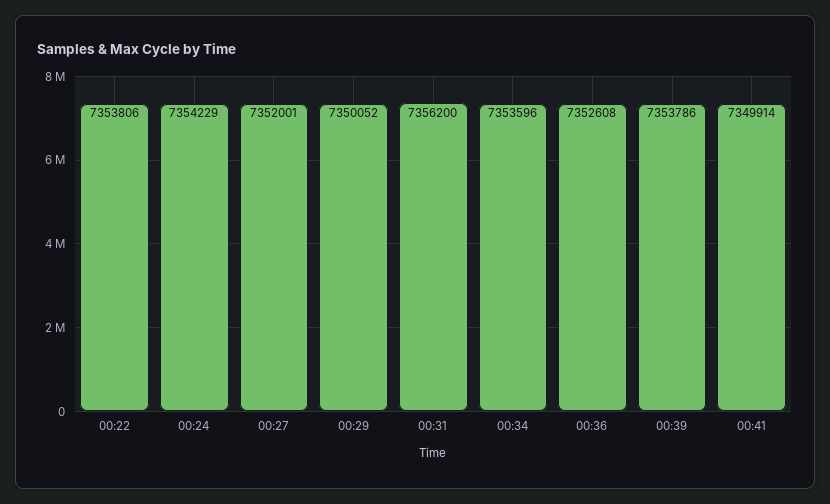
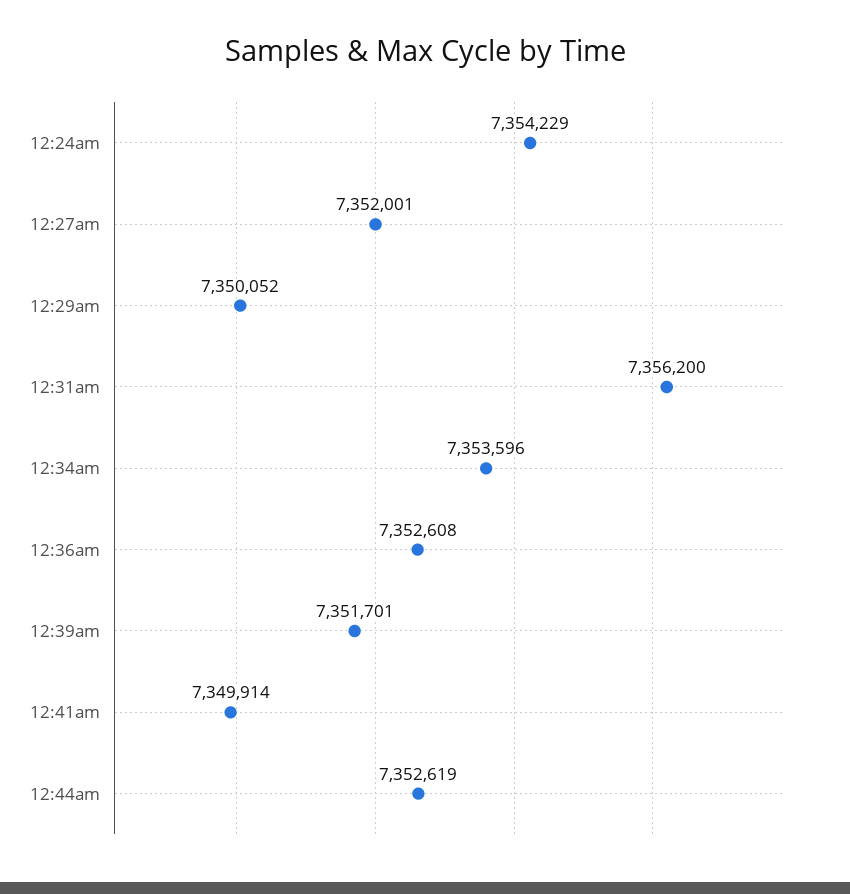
00:22: 7353806 -> none
00:39: 7353786 -> 7351701
12:44am: none -> 7352619

